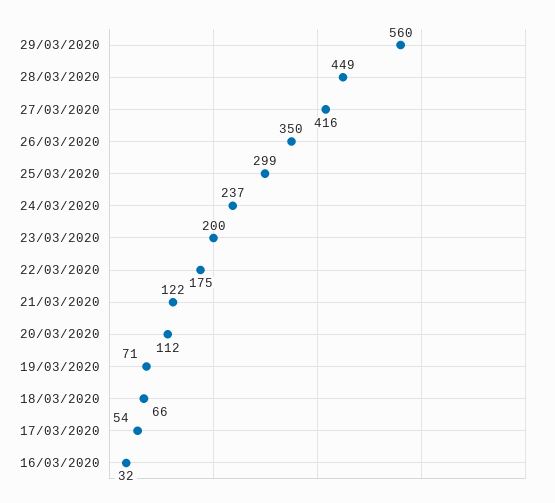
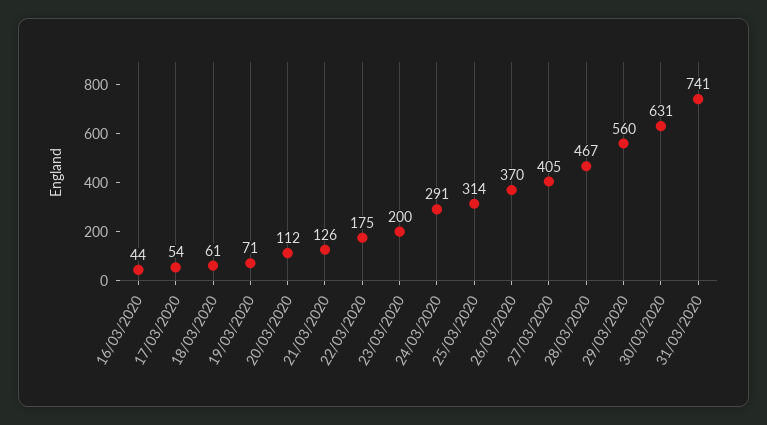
28/03/2020: 449 -> 467
27/03/2020: 416 -> 405
26/03/2020: 350 -> 370
25/03/2020: 299 -> 314
24/03/2020: 237 -> 291
21/03/2020: 122 -> 126
18/03/2020: 66 -> 61
16/03/2020: 32 -> 44
30/03/2020: none -> 631
31/03/2020: none -> 741

